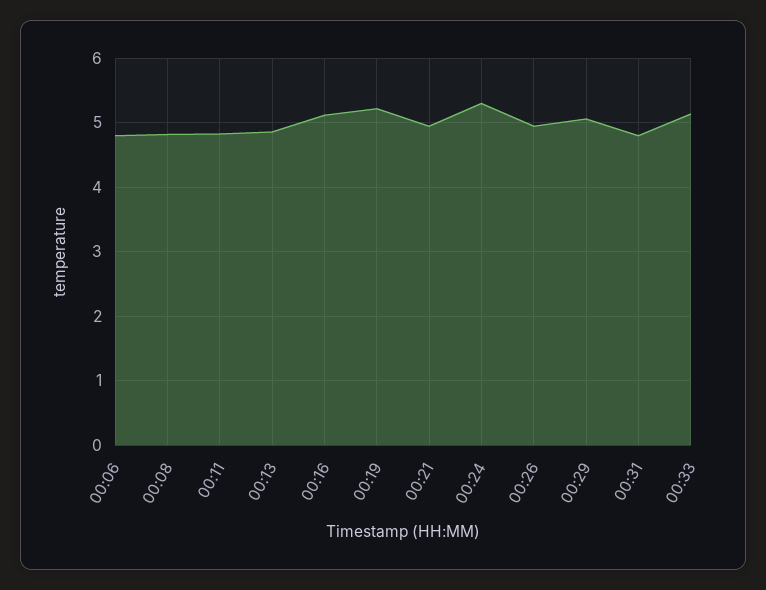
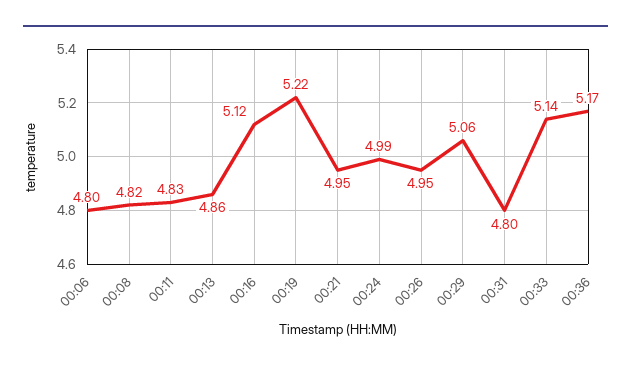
00:24: 5.3 -> 4.99
00:36: none -> 5.17

